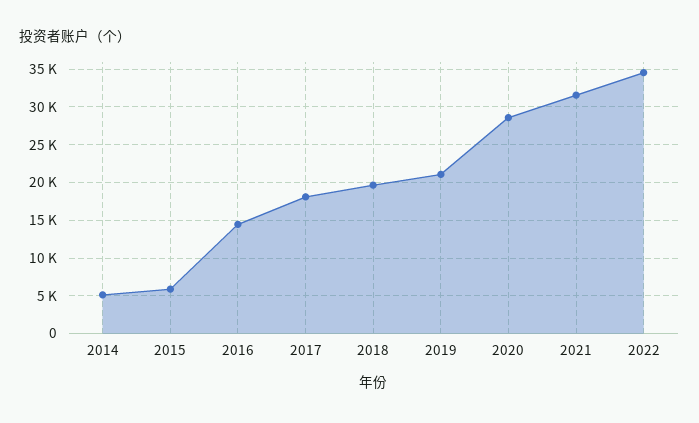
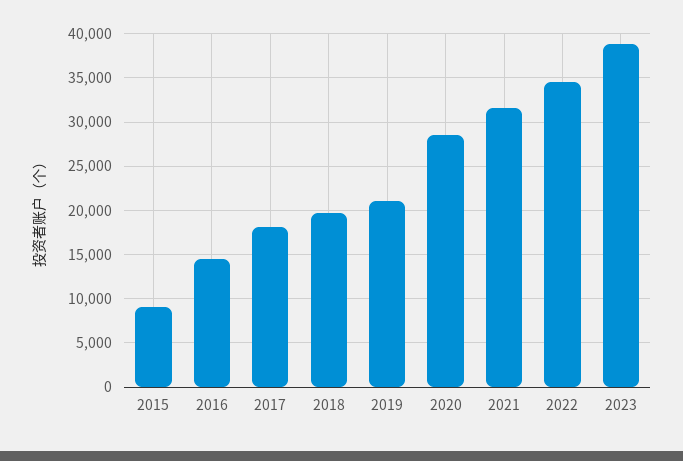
2014: 5000 -> none
2015: 6000 -> 9000
2023: none -> 39000

